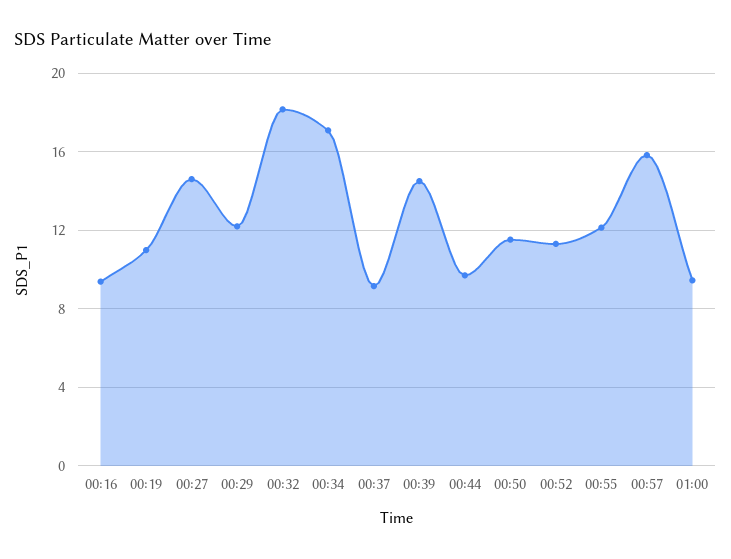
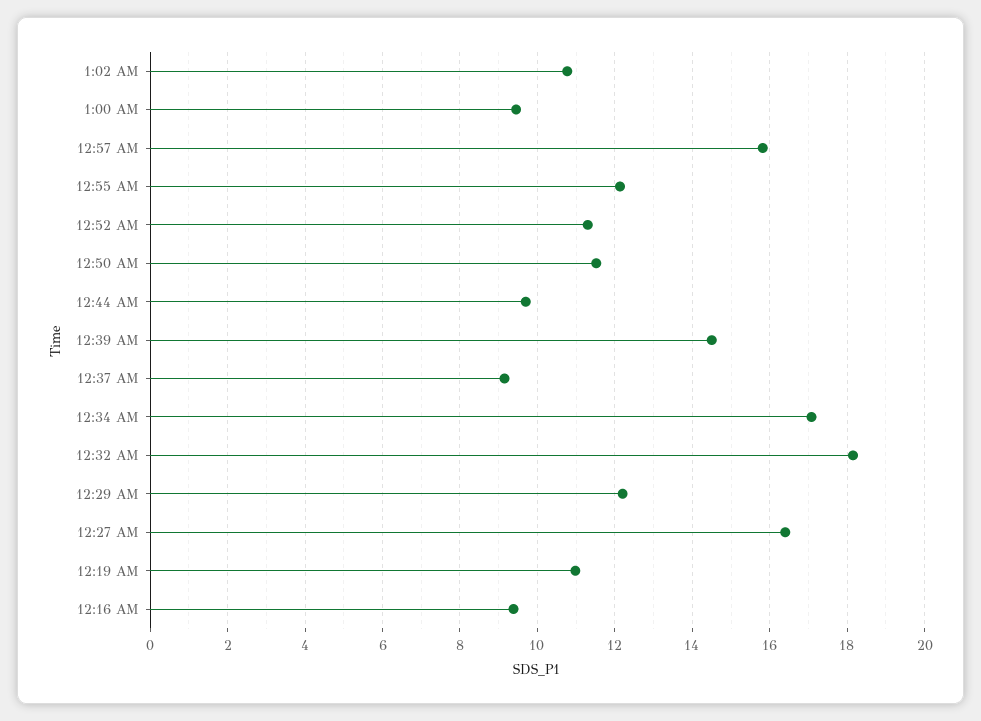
00:27: 14.5 -> 16.4
1:02 AM: none -> 10.8

